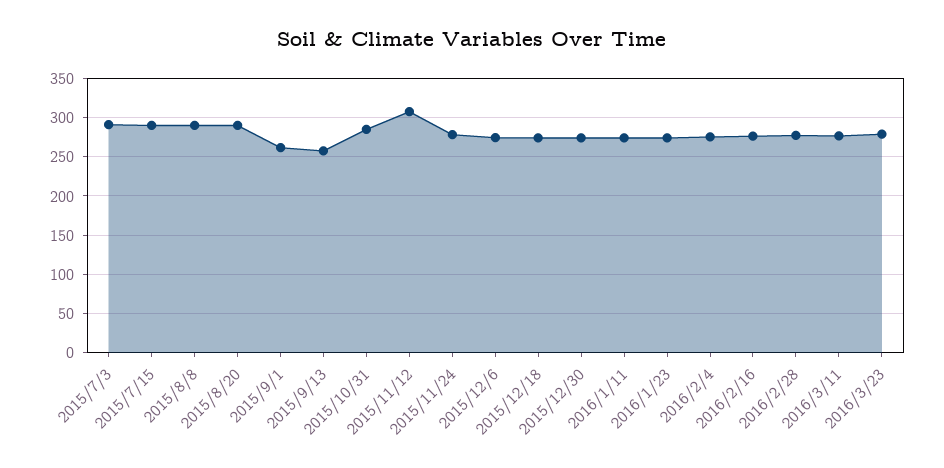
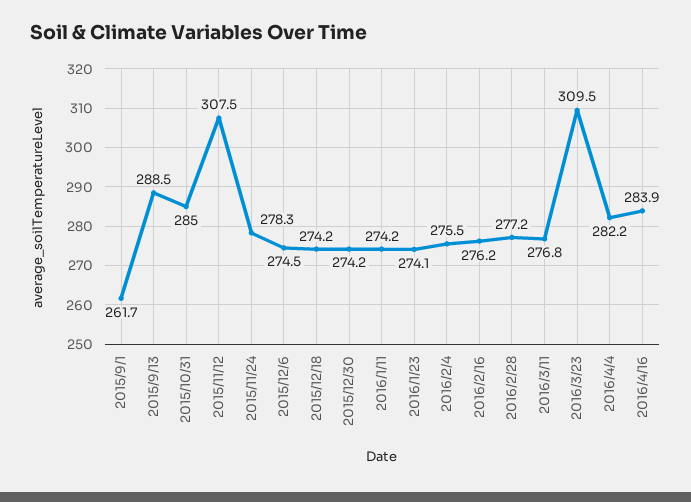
2015/7/3: 290 -> none
2015/7/15: 290 -> none
2015/8/8: 290 -> none
2015/8/20: 290 -> none
2015/9/13: 260 -> 288.5
2016/3/23: 280 -> 309.5
2016/4/4: none -> 282.2
2016/4/16: none -> 283.9

